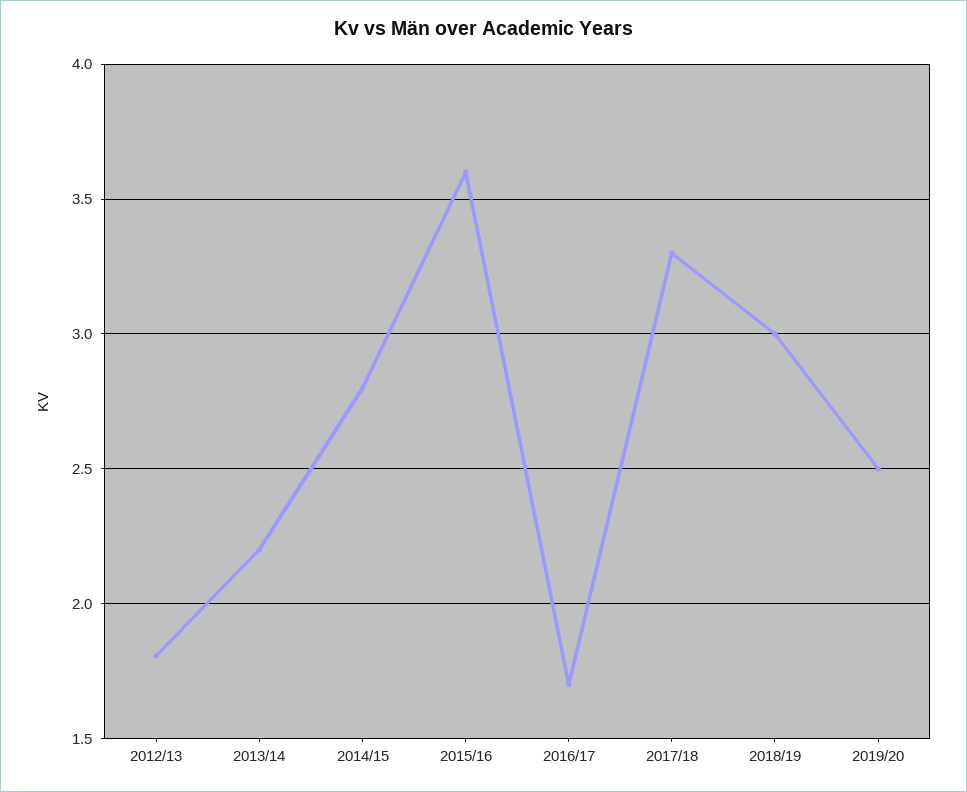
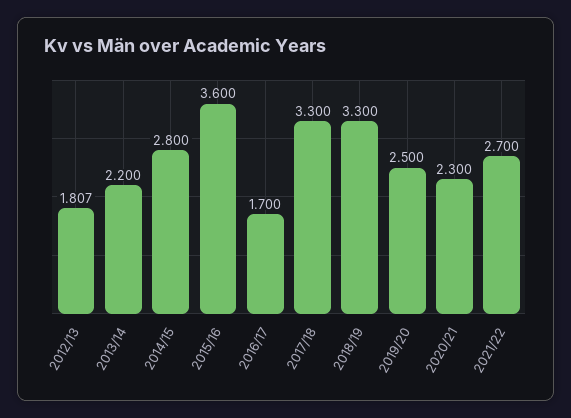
2018/19: 3 -> 3.3
2020/21: none -> 2.3
2021/22: none -> 2.7

